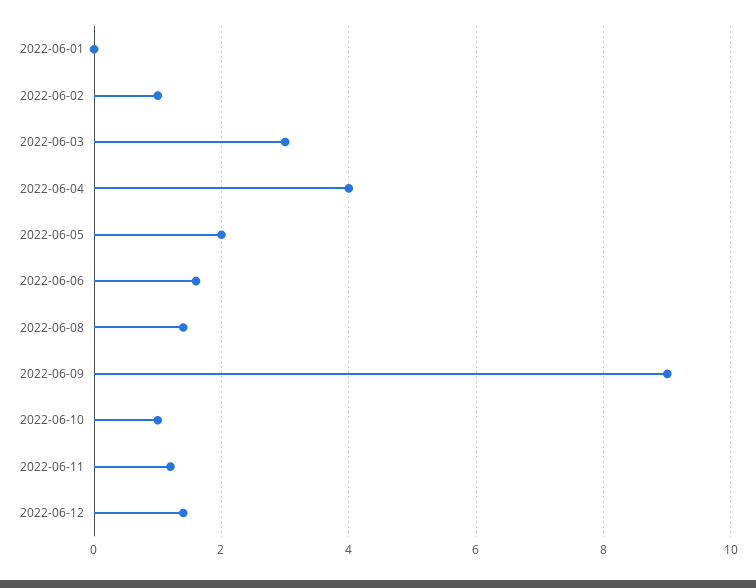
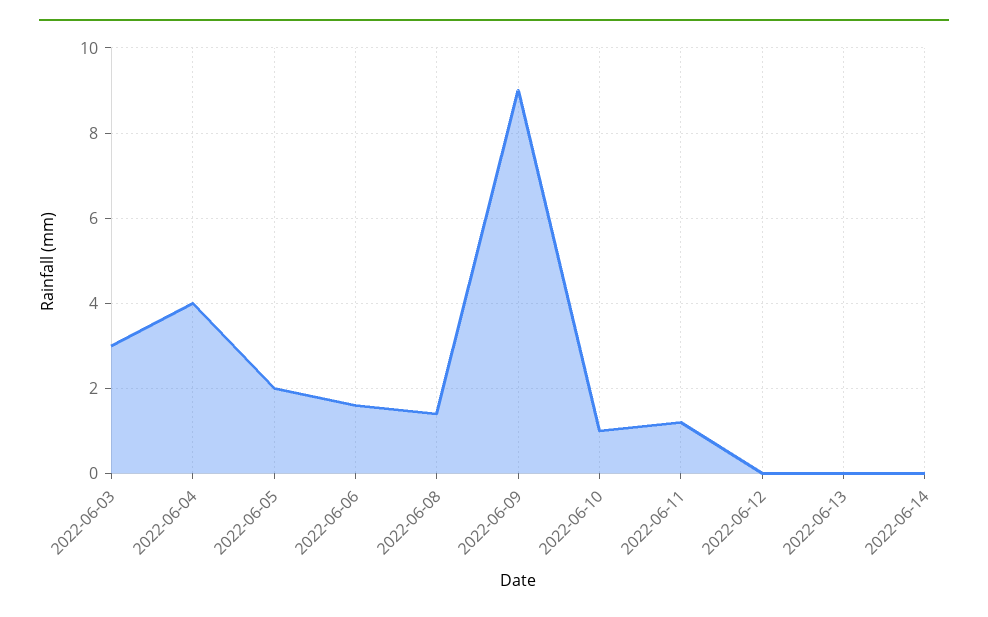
2022-06-01: 0 -> none
2022-06-02: 1 -> none
2022-06-12: 1.5 -> 0
2022-06-13: none -> 0
2022-06-14: none -> 0

